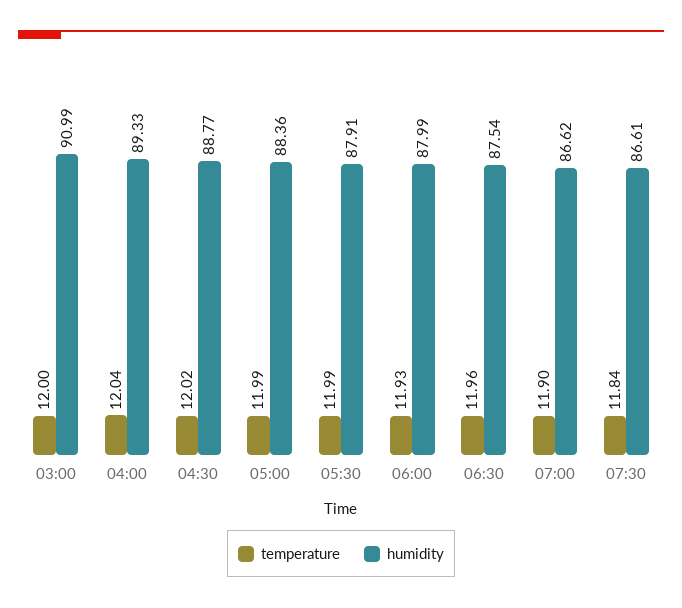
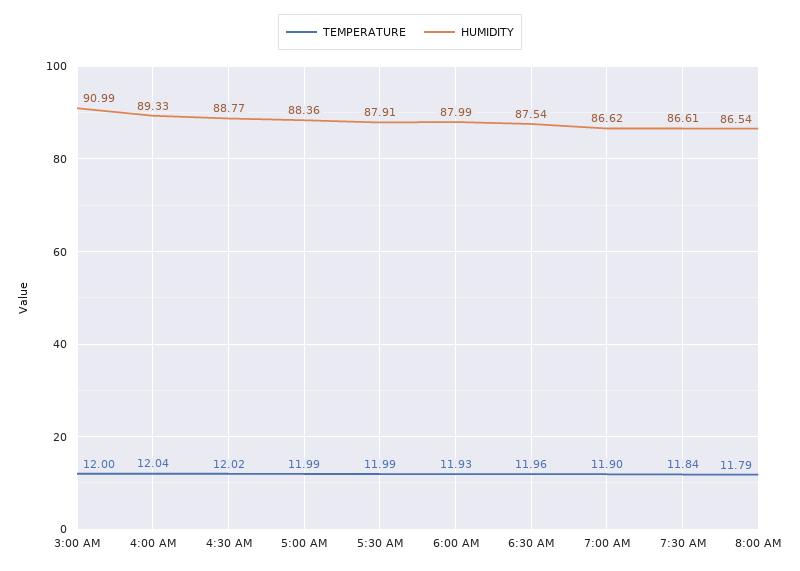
temperature, 8:00 AM: none -> 11.79
humidity, 8:00 AM: none -> 86.54

